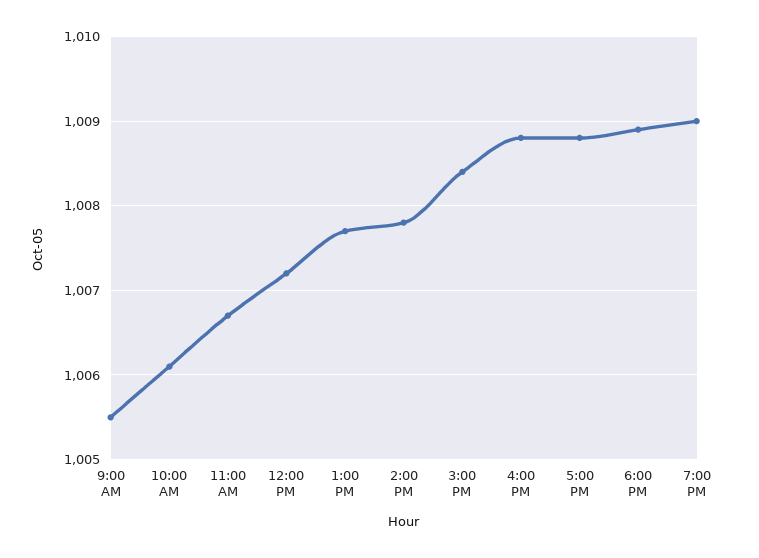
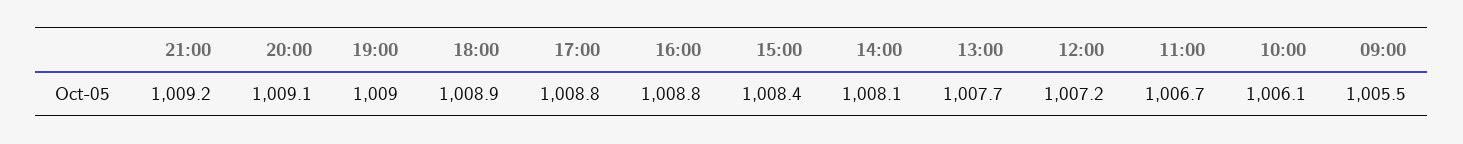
2:00 PM: 1007.8 -> 1008.1
21:00: none -> 1009.2
20:00: none -> 1009.1

